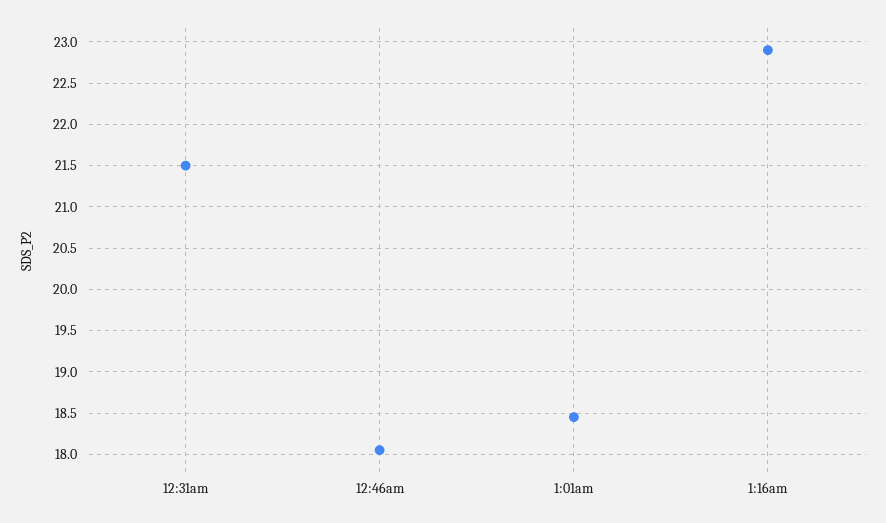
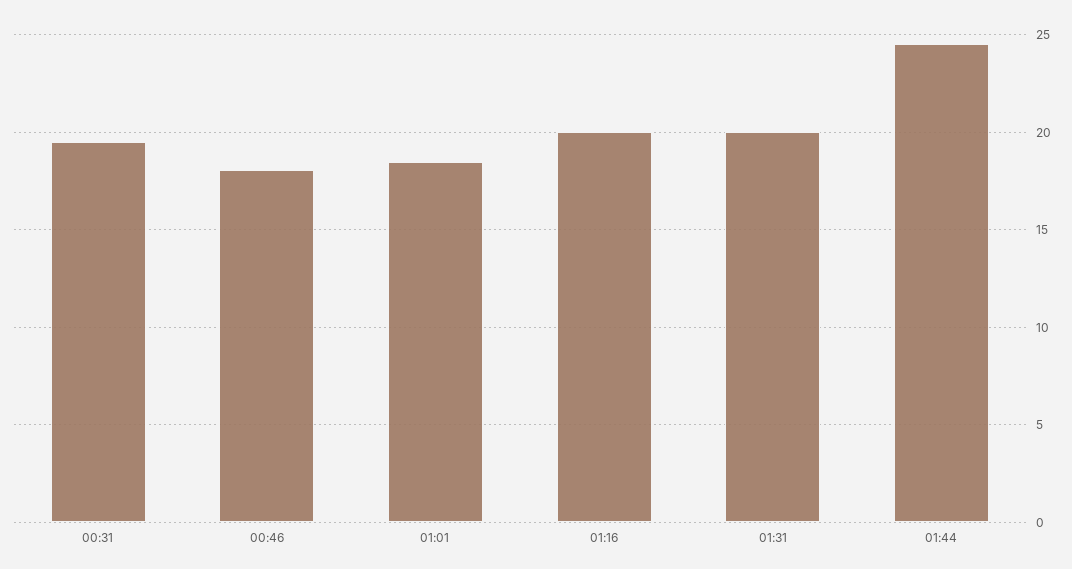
12:31am: 21.5 -> 19.5
1:16am: 22.9 -> 20
01:31: none -> 20
01:44: none -> 24.5

